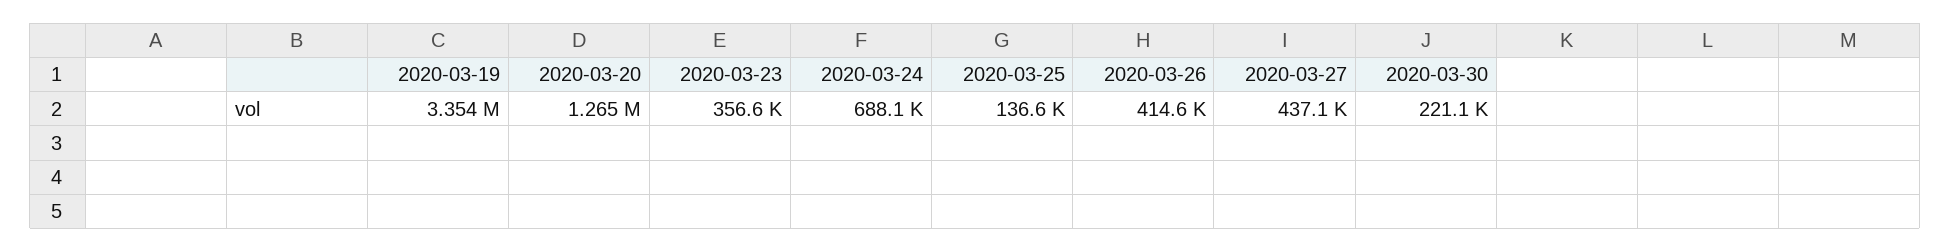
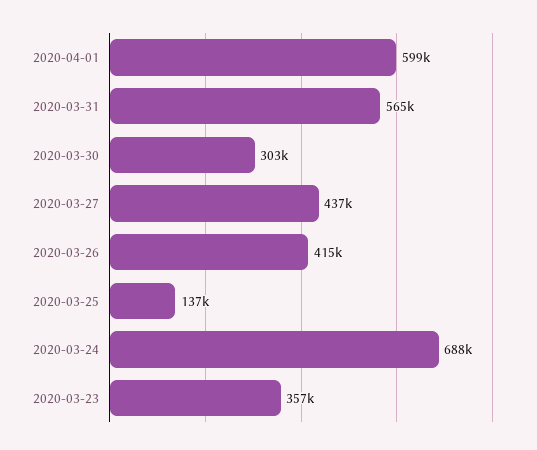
2020-03-19: 3354000 -> none
2020-03-20: 1265000 -> none
2020-03-30: 221100 -> 303000
2020-04-01: none -> 599000
2020-03-31: none -> 565000

